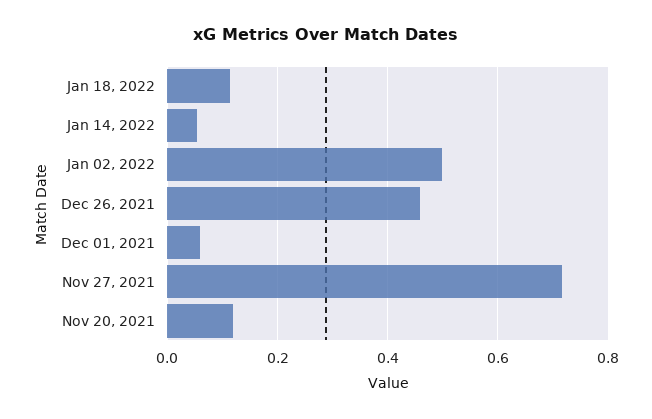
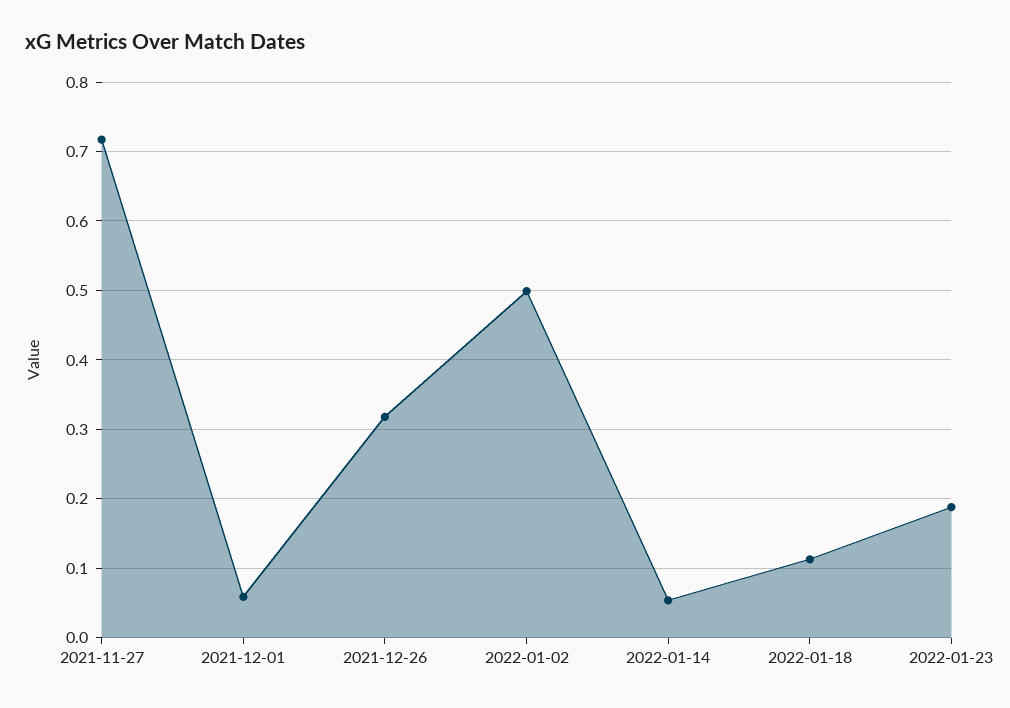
Dec 26, 2021: 0.46 -> 0.32
Nov 20, 2021: 0.12 -> none
2022-01-23: none -> 0.19

